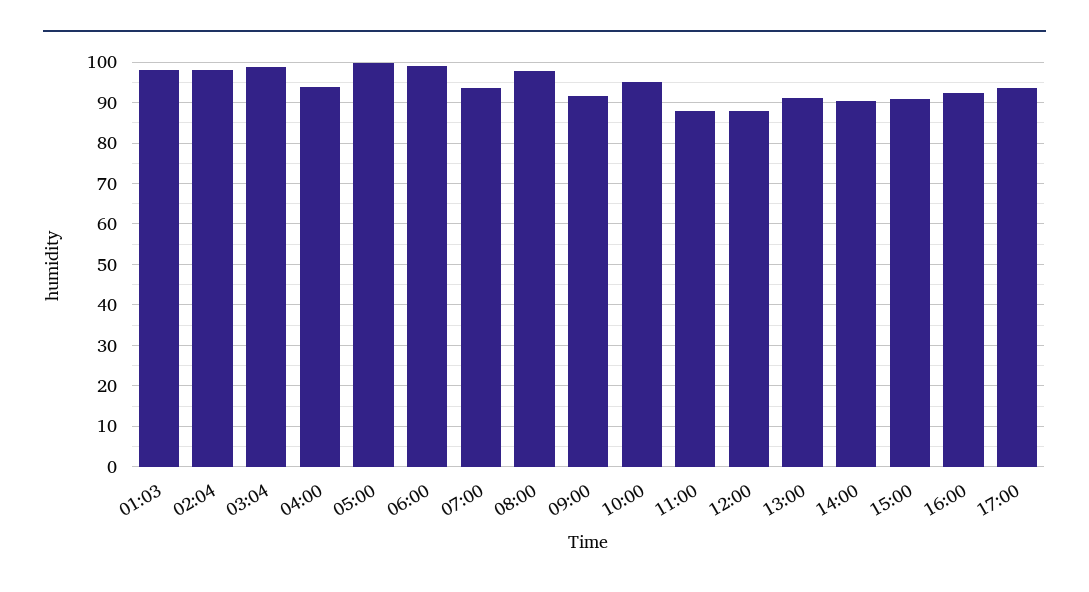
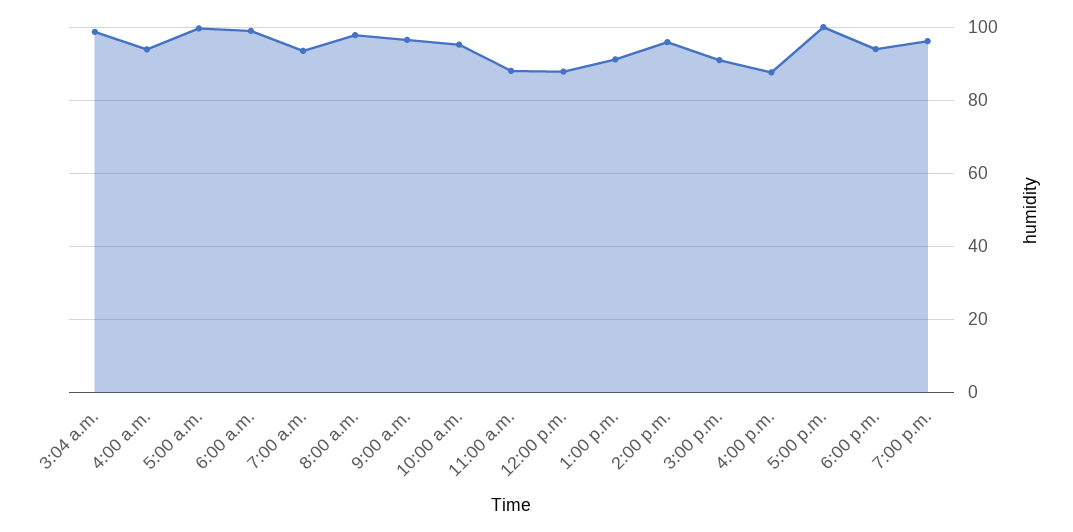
01:03: 98 -> none
02:04: 98 -> none
09:00: 92 -> 96
14:00: 90 -> 96
16:00: 92 -> 88
17:00: 94 -> 100
6:00 p.m.: none -> 94
7:00 p.m.: none -> 96

